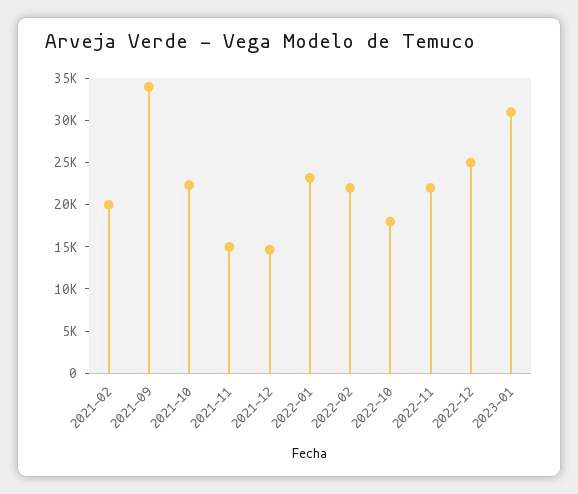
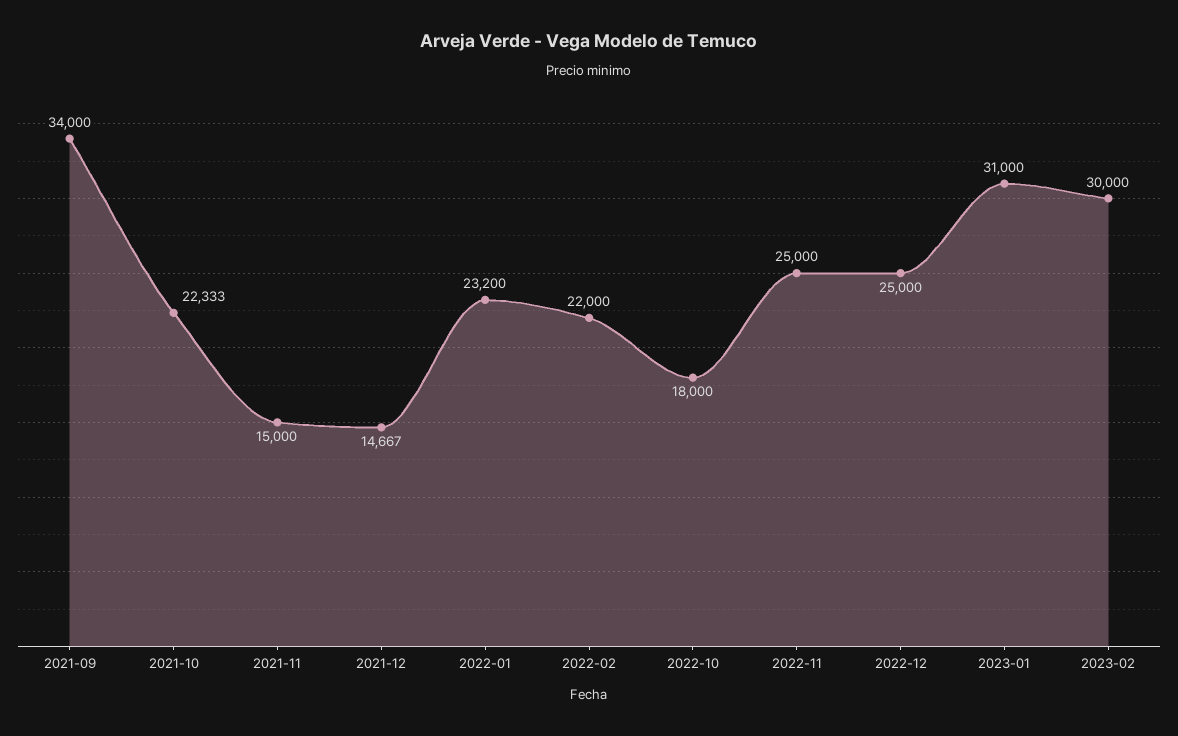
2021-02: 20000 -> none
2022-11: 22000 -> 25000
2023-02: none -> 30000

